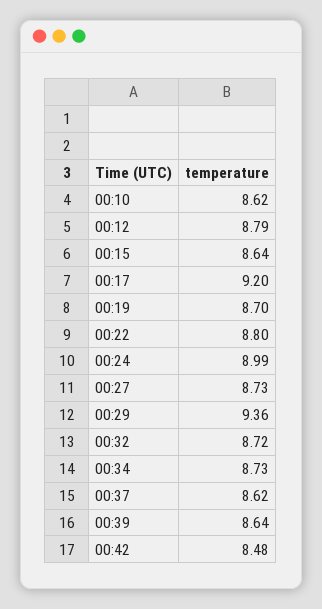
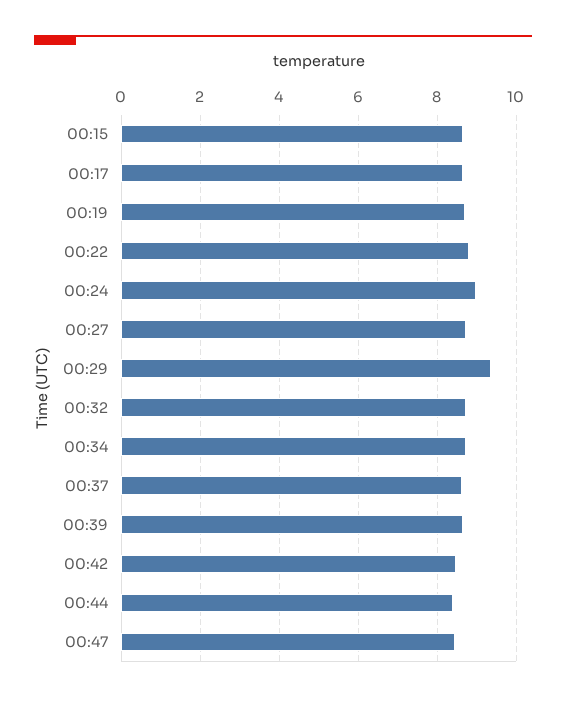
00:10: 8.62 -> none
00:12: 8.79 -> none
00:17: 9.2 -> 8.6
00:44: none -> 8.4
00:47: none -> 8.4

